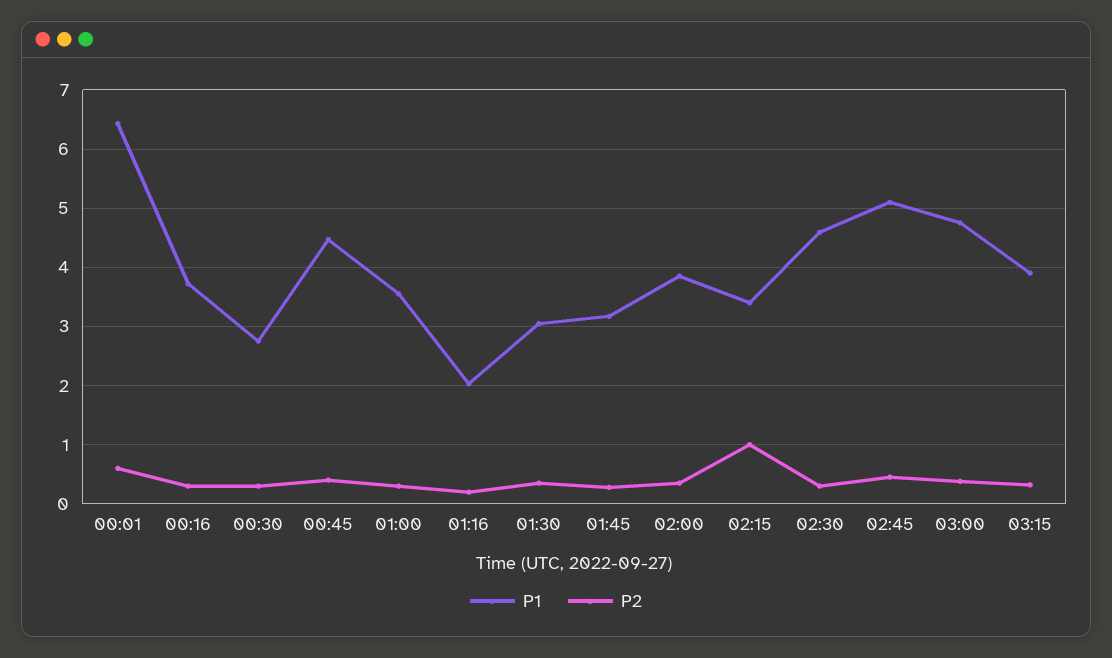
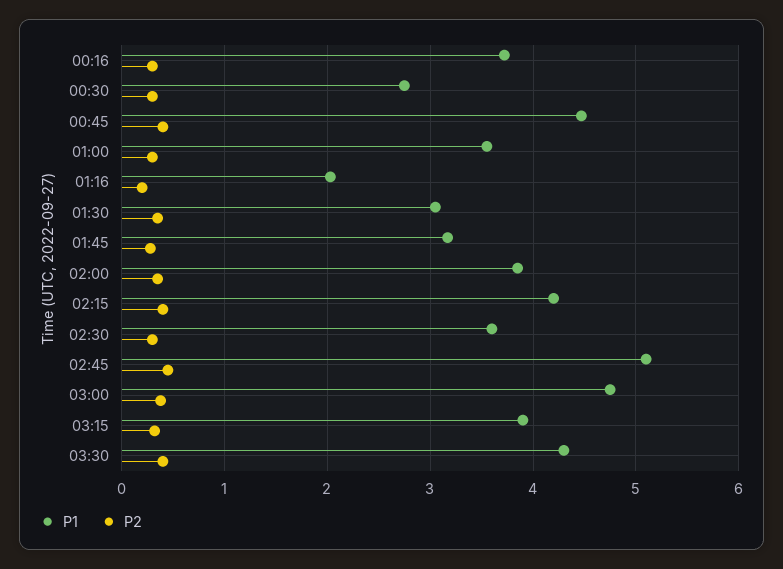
P1, 00:01: 6.4 -> none
P2, 00:01: 0.6 -> none
P1, 02:15: 3.4 -> 4.2
P2, 02:15: 1 -> 0.4
P1, 02:30: 4.6 -> 3.6
P1, 03:30: none -> 4.3
P2, 03:30: none -> 0.4

